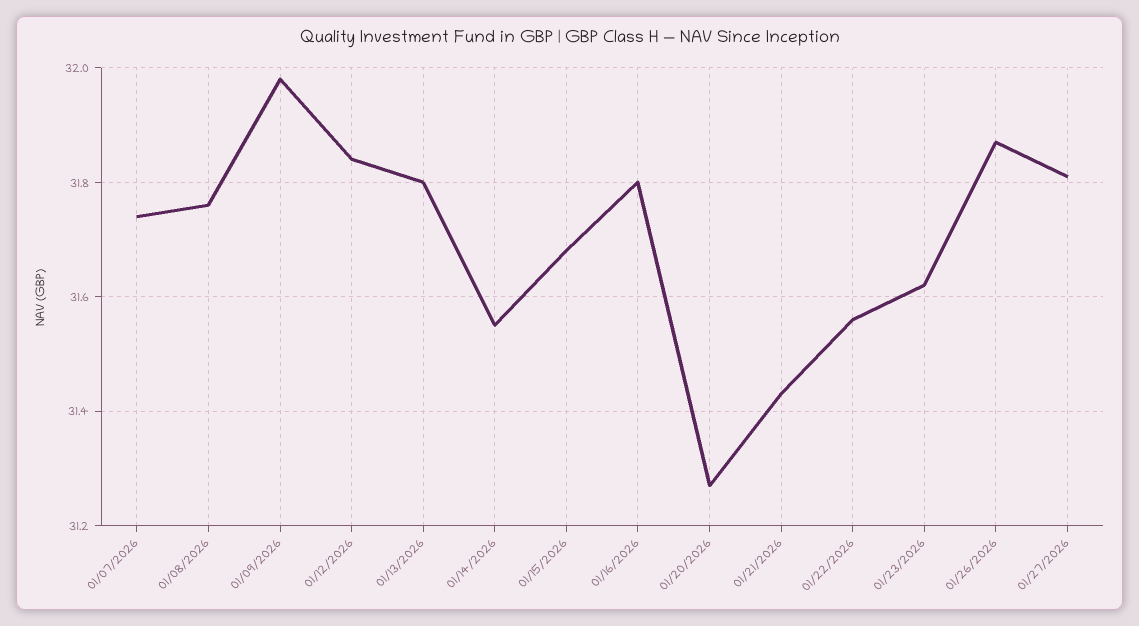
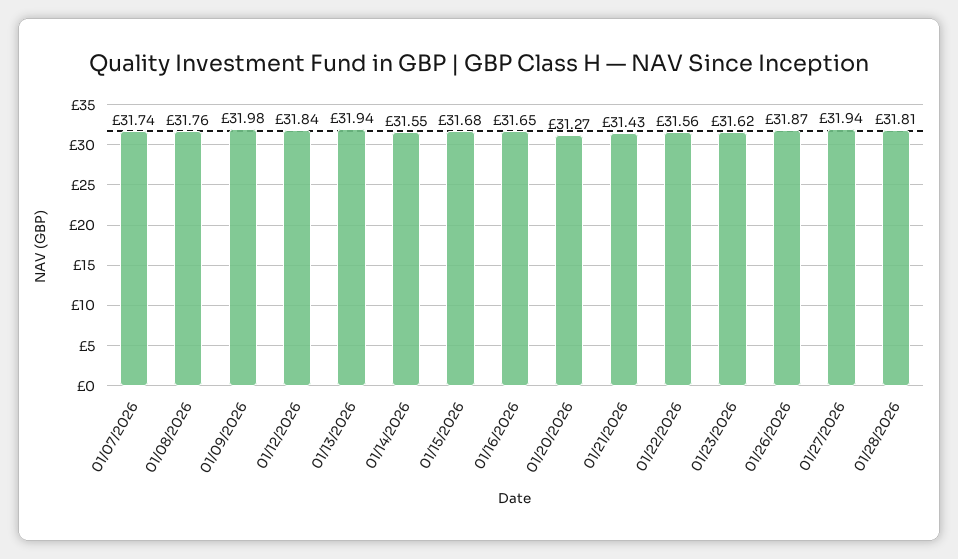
01/13/2026: 31.8 -> 31.94
01/16/2026: 31.8 -> 31.65
01/27/2026: 31.8 -> 31.94
01/28/2026: none -> 31.81

